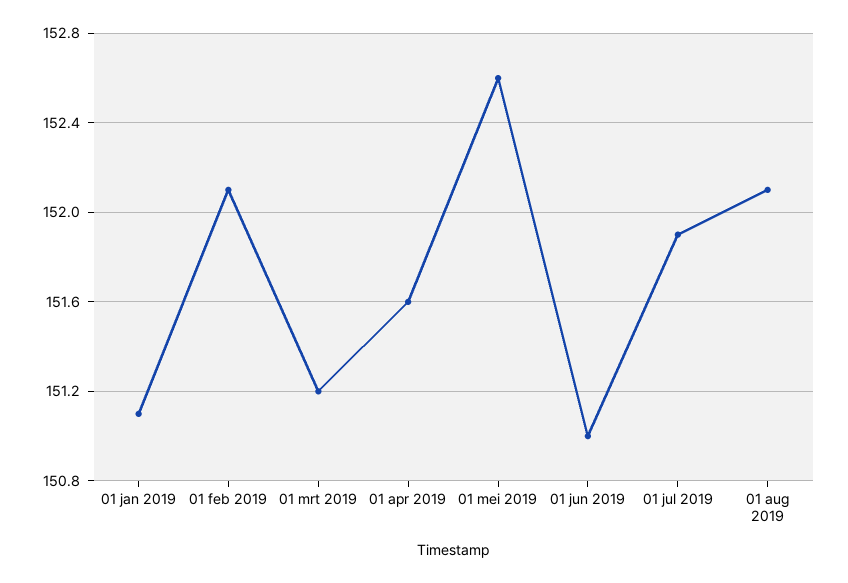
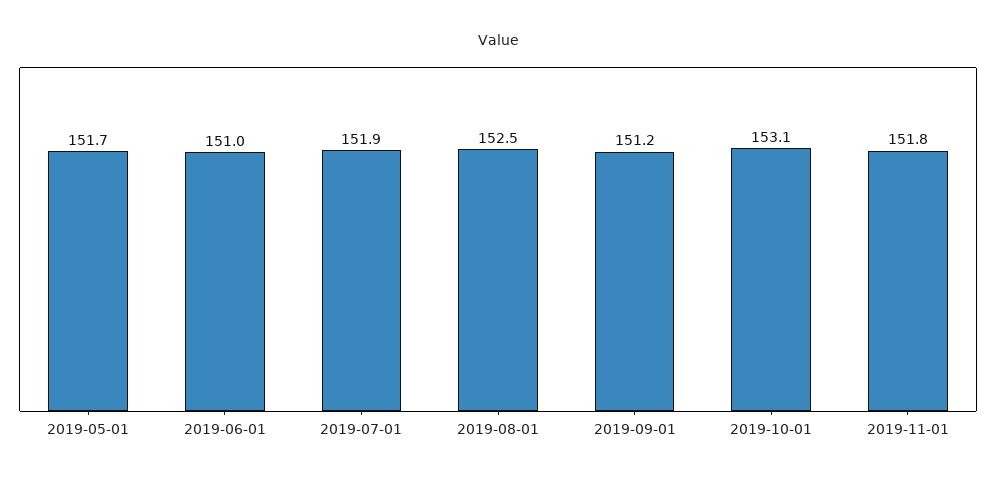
01 jan 2019: 151.1 -> none
01 feb 2019: 152.1 -> none
01 mrt 2019: 151.2 -> none
01 apr 2019: 151.6 -> none
01 mei 2019: 152.6 -> 151.7
01 aug 2019: 152.1 -> 152.5
2019-09-01: none -> 151.2
2019-10-01: none -> 153.1
2019-11-01: none -> 151.8

